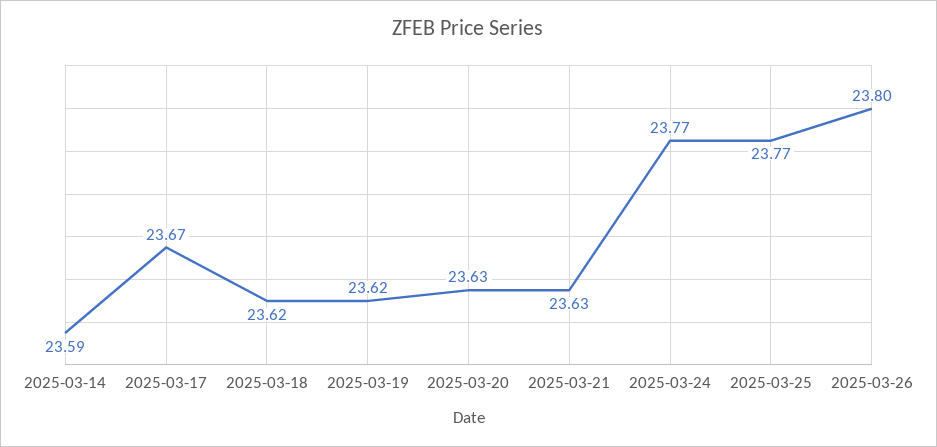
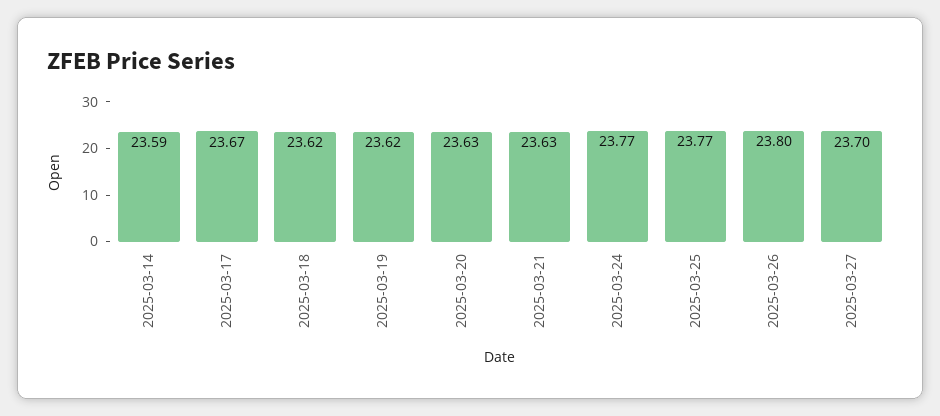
2025-03-27: none -> 23.7

